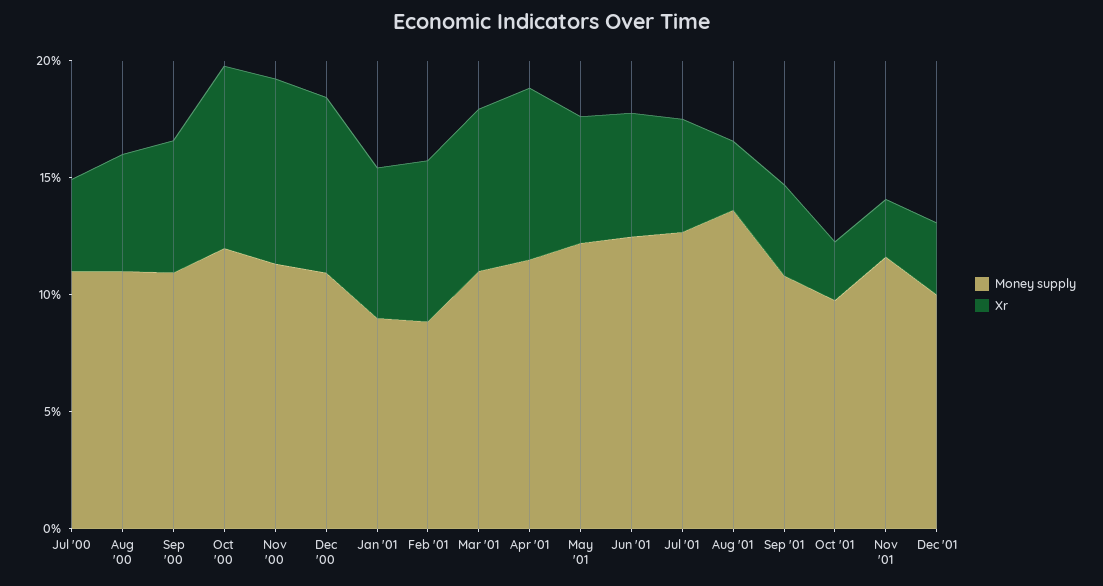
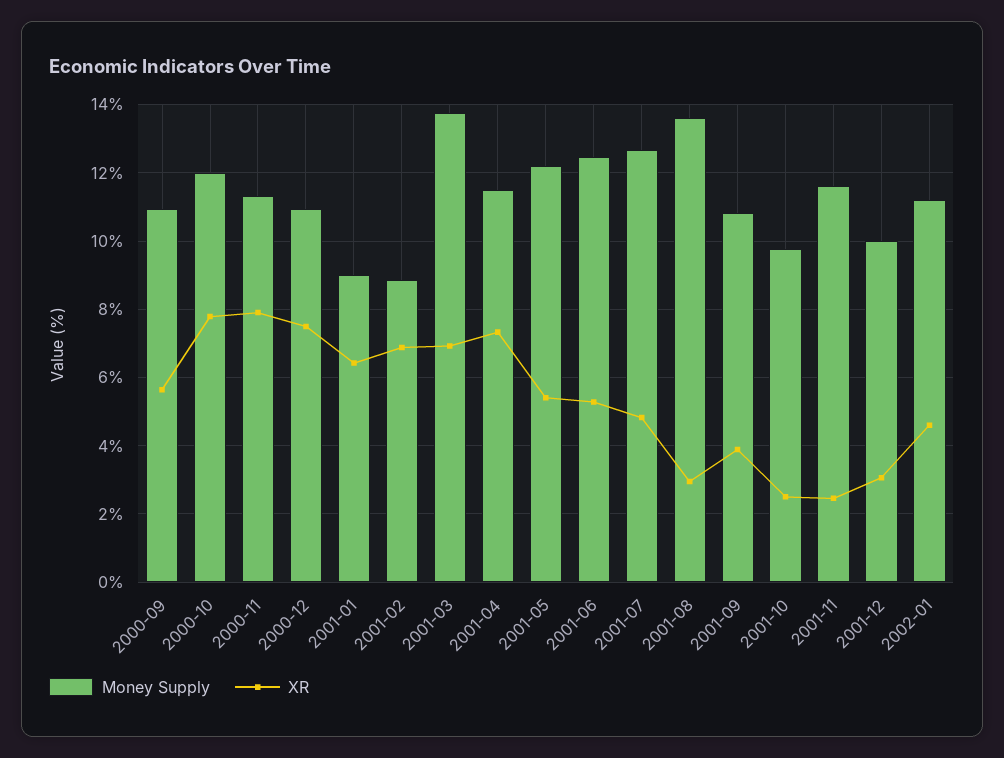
Money supply, Jul '00: 11 -> none
Xr, Jul '00: 4 -> none
Money supply, Aug '00: 11 -> none
Xr, Aug '00: 5 -> none
Money supply, Mar '01: 11 -> 13.8
Money supply, 2002-01: none -> 11.2
Xr, 2002-01: none -> 4.6

